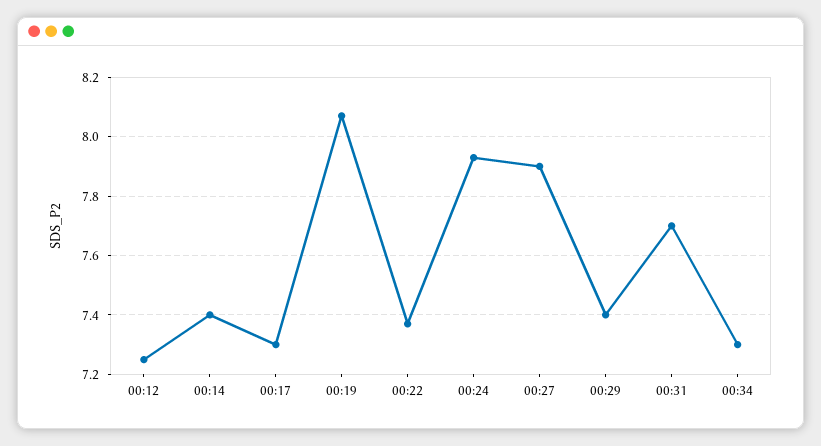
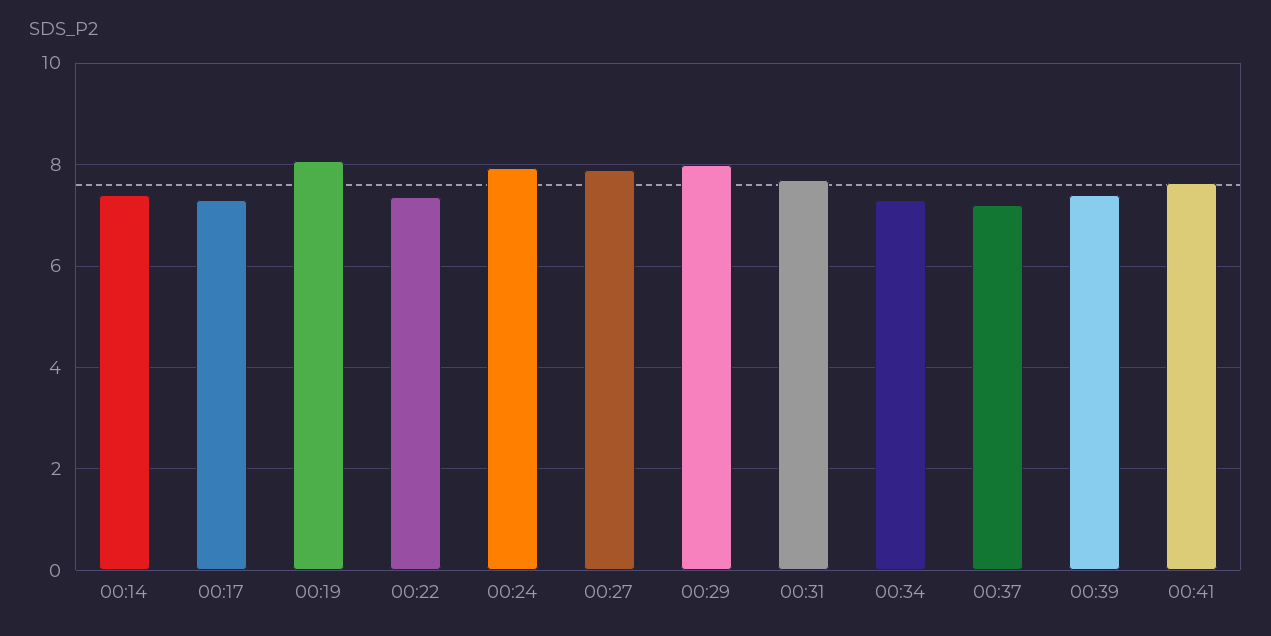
00:12: 7.25 -> none
00:29: 7.4 -> 8
00:37: none -> 7.2
00:39: none -> 7.4
00:41: none -> 7.6

